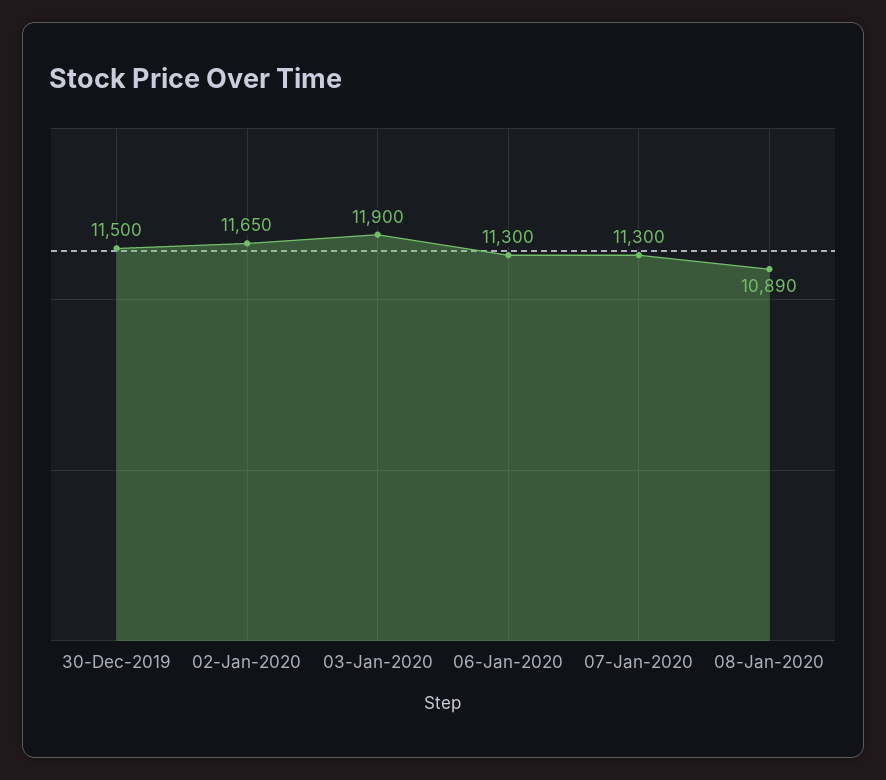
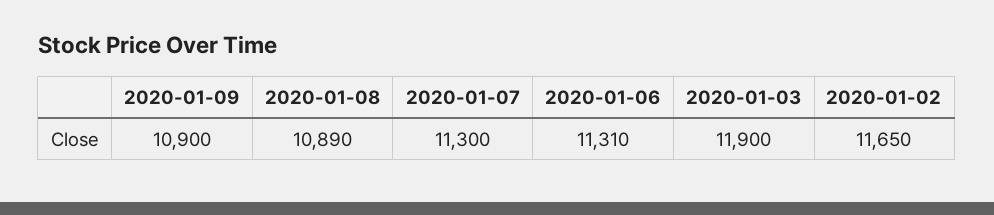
30-Dec-2019: 11500 -> none
06-Jan-2020: 11300 -> 11310
2020-01-09: none -> 10900

